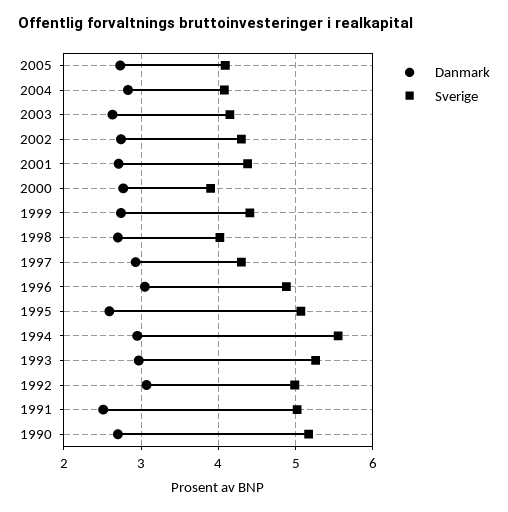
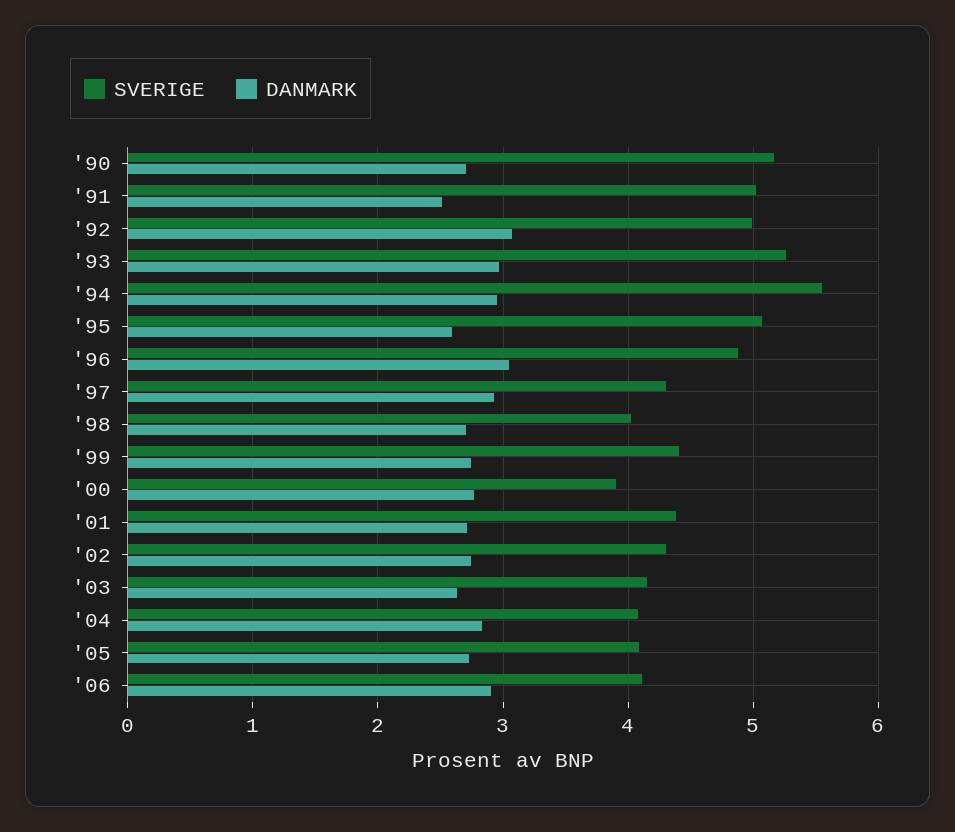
Sverige, '06: none -> 4.1
Danmark, '06: none -> 2.9

